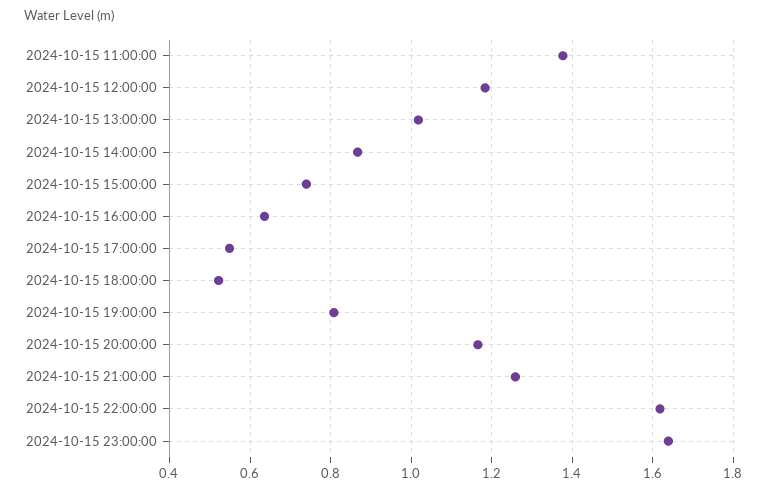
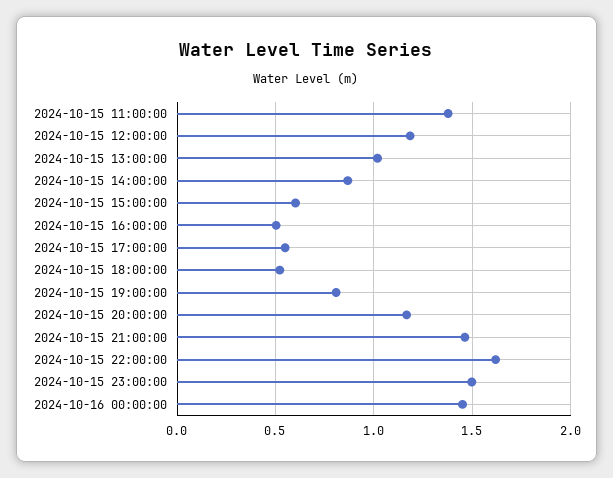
2024-10-15 15:00:00: 0.74 -> 0.6
2024-10-15 16:00:00: 0.64 -> 0.5
2024-10-15 21:00:00: 1.26 -> 1.45
2024-10-15 23:00:00: 1.64 -> 1.5
2024-10-16 00:00:00: none -> 1.45

